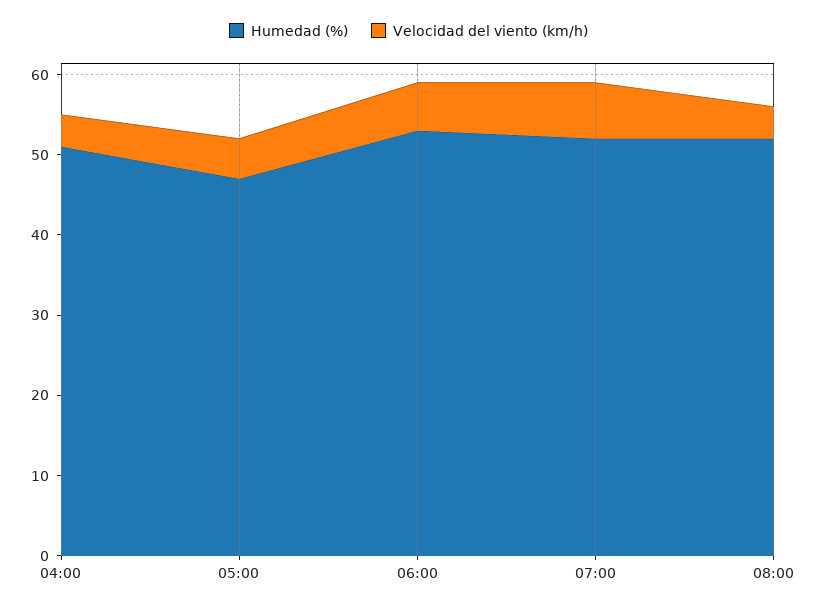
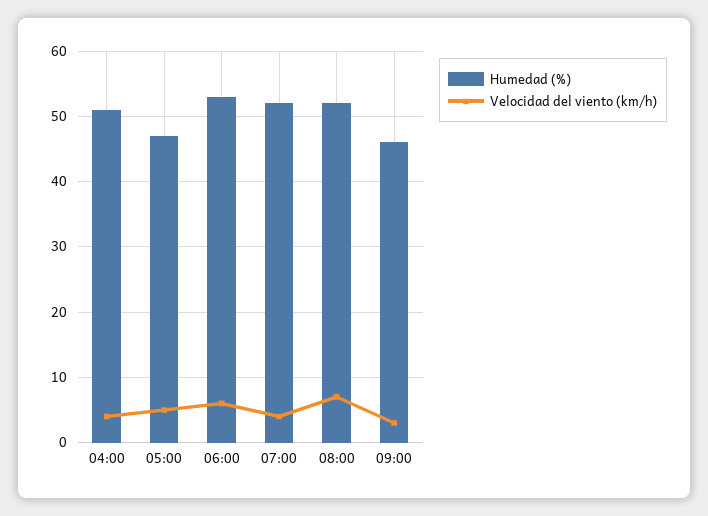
Velocidad del viento (km/h), 07:00: 7 -> 4
Velocidad del viento (km/h), 08:00: 4 -> 7
Humedad (%), 09:00: none -> 46
Velocidad del viento (km/h), 09:00: none -> 3

